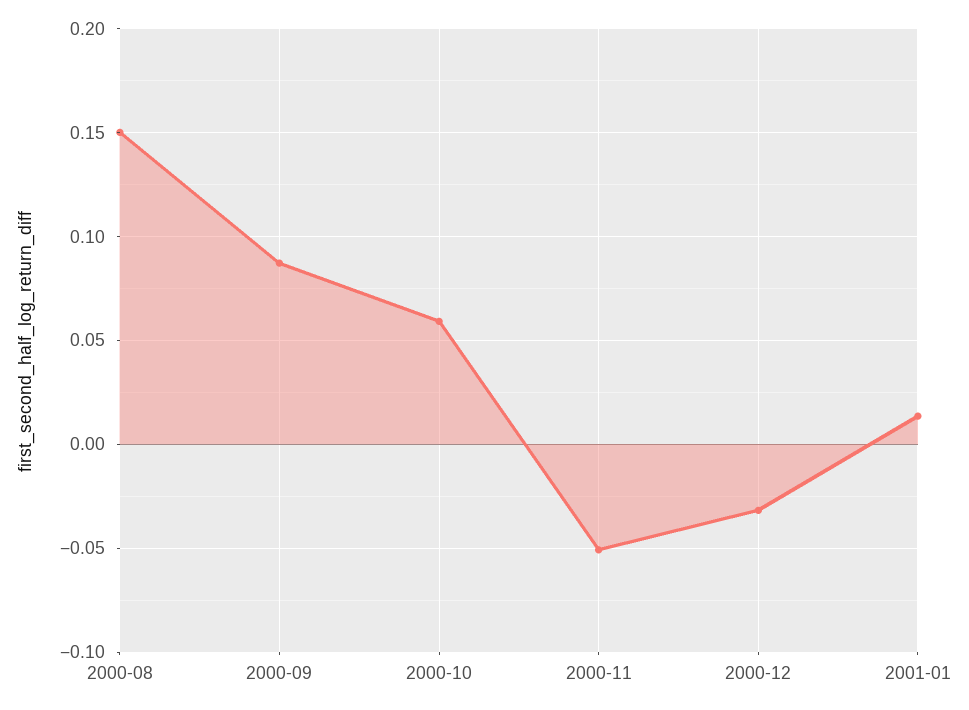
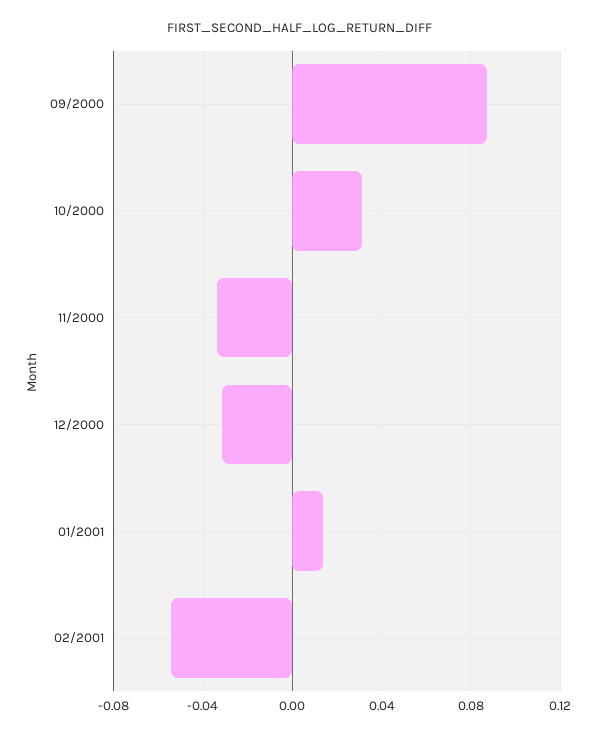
2000-08: 0.15 -> none
2000-10: 0.06 -> 0.03
2000-11: -0.05 -> -0.035
02/2001: none -> -0.055

